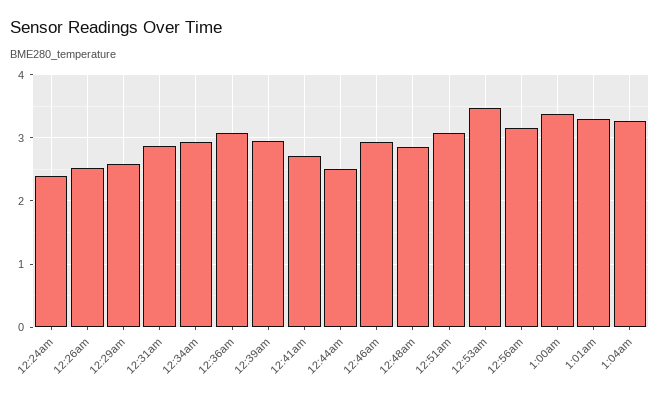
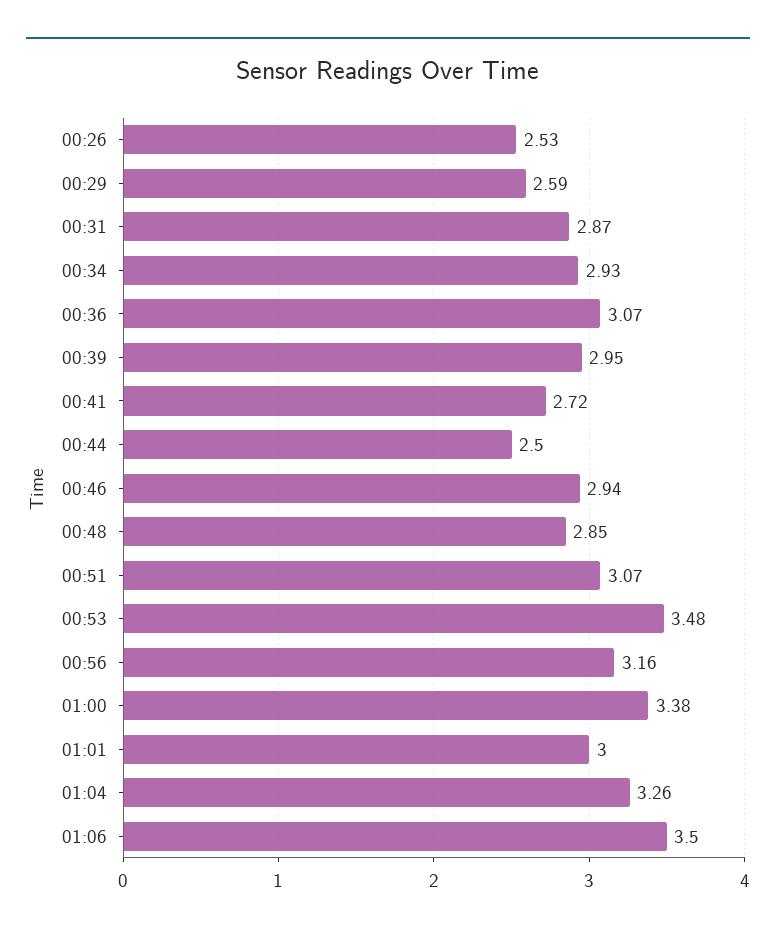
12:24am: 2.4 -> none
1:01am: 3.3 -> 3
01:06: none -> 3.5

